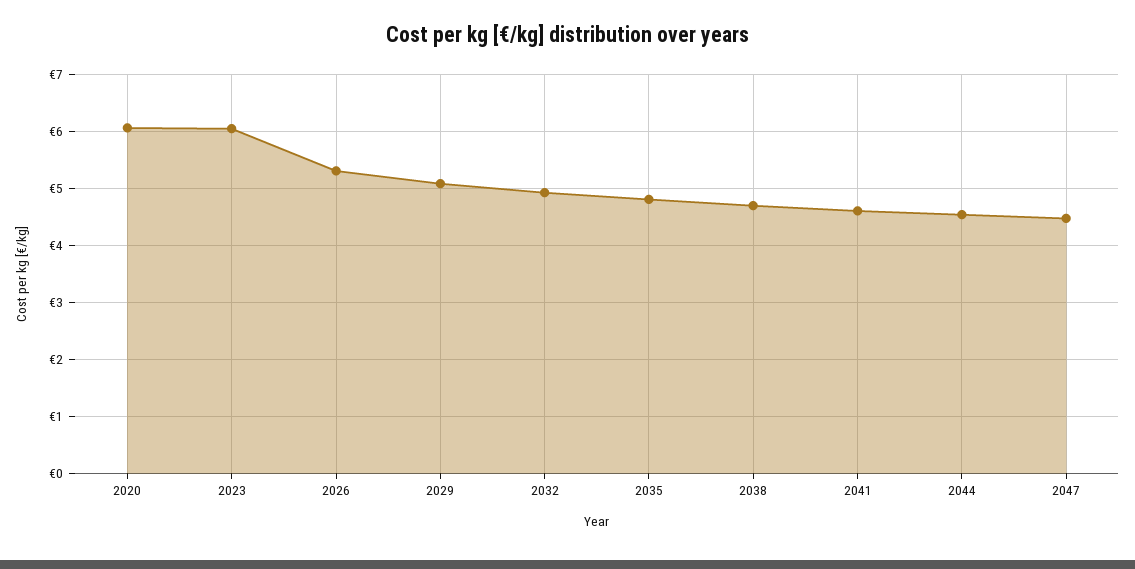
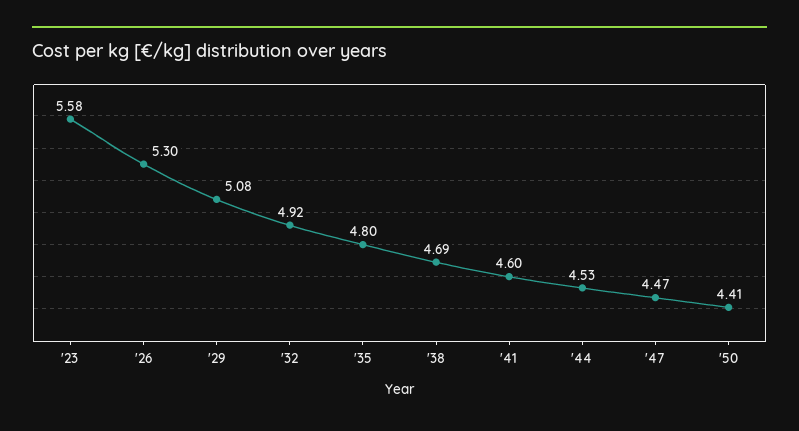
2020: 6 -> none
2023: 6 -> 5.58
'50: none -> 4.41

